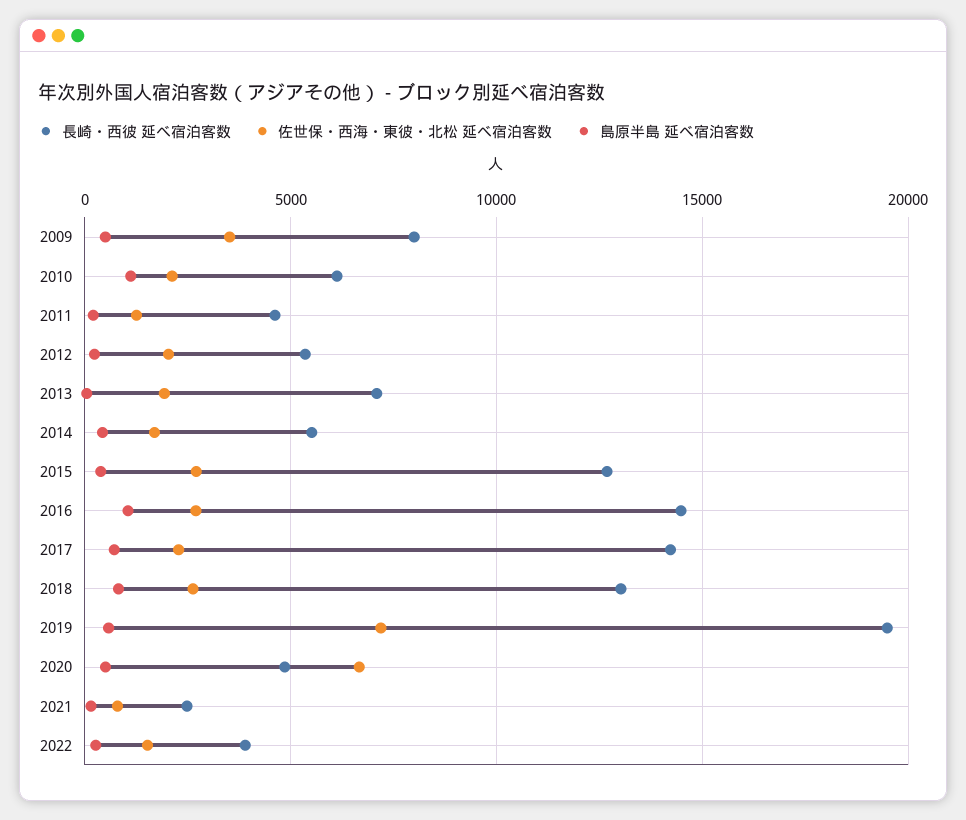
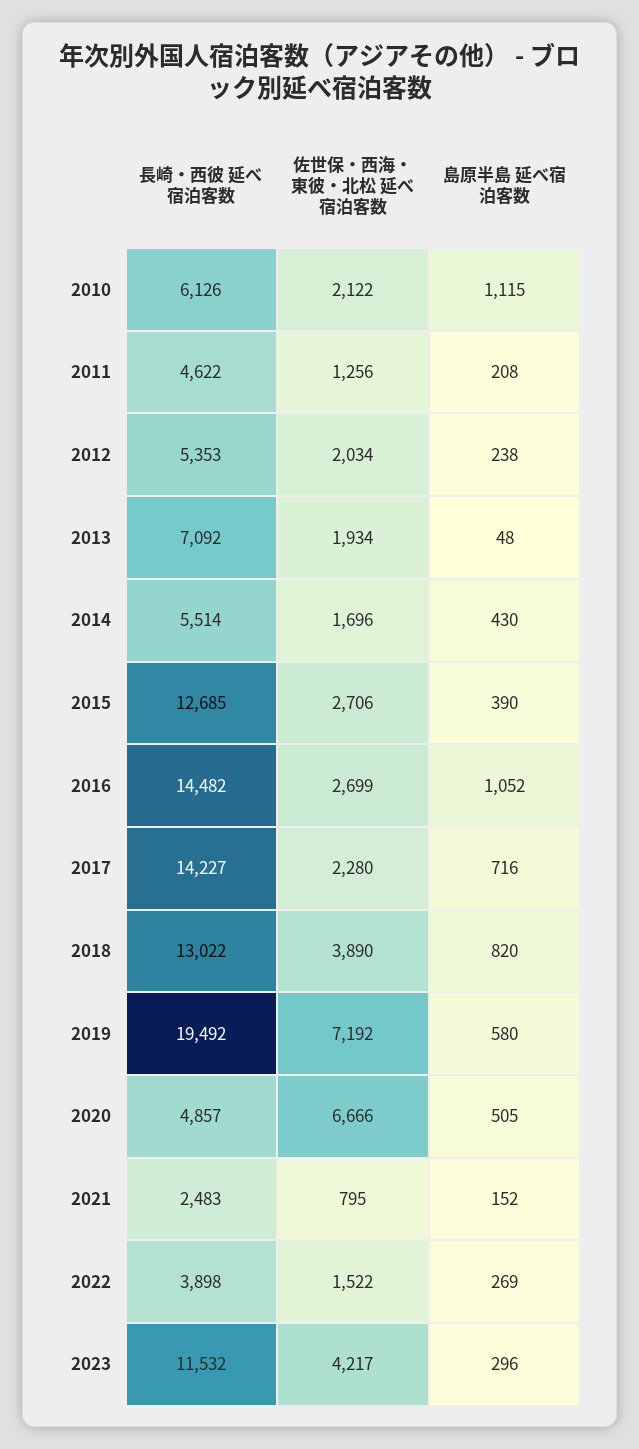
長崎・西彼 延べ宿泊客数, 2009: 8000 -> none
佐世保・西海・東彼・北松 延べ宿泊客数, 2009: 3500 -> none
島原半島 延べ宿泊客数, 2009: 500 -> none
佐世保・西海・東彼・北松 延べ宿泊客数, 2018: 2500 -> 3890
長崎・西彼 延べ宿泊客数, 2023: none -> 11532
佐世保・西海・東彼・北松 延べ宿泊客数, 2023: none -> 4217
島原半島 延べ宿泊客数, 2023: none -> 296

